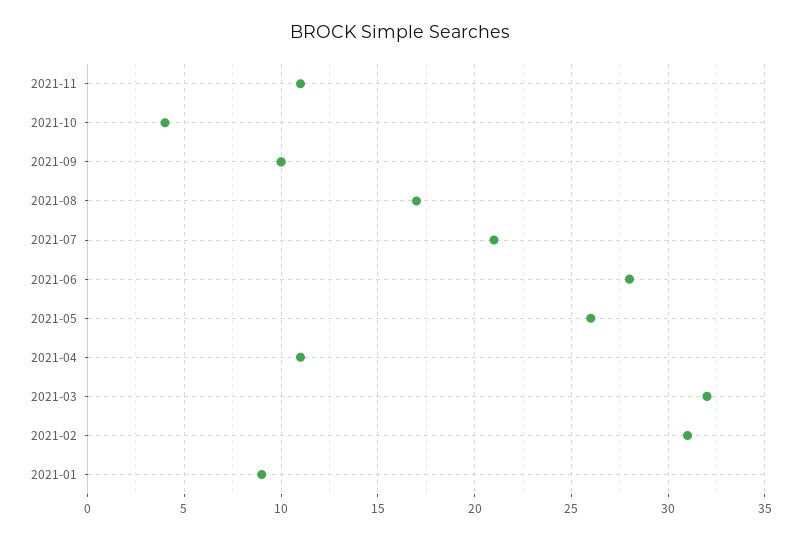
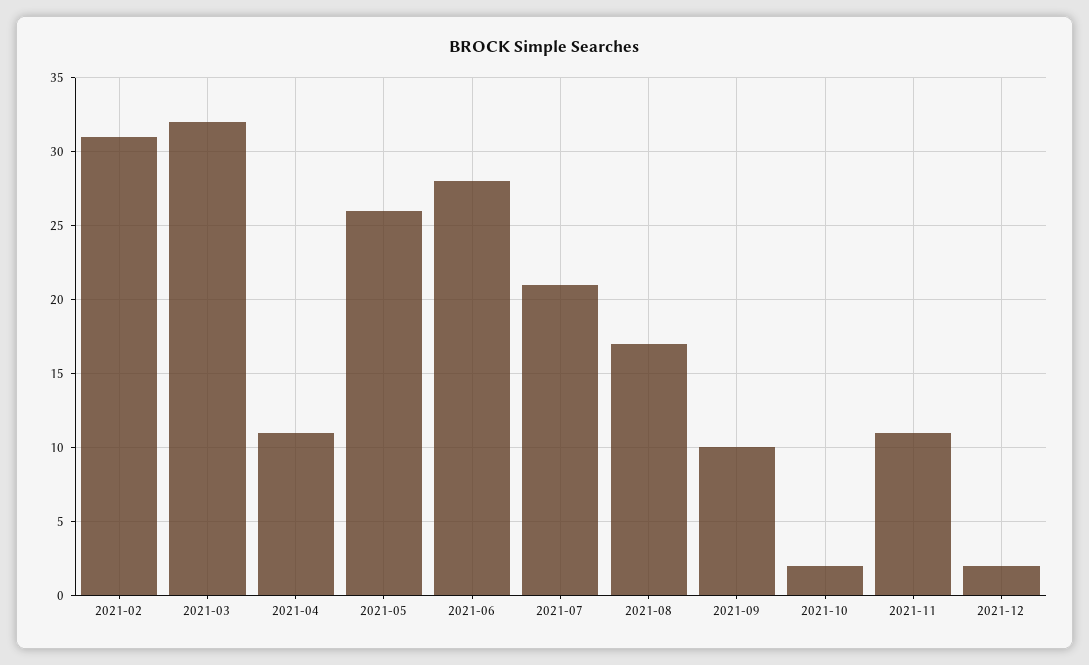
2021-10: 4 -> 2
2021-01: 9 -> none
2021-12: none -> 2

